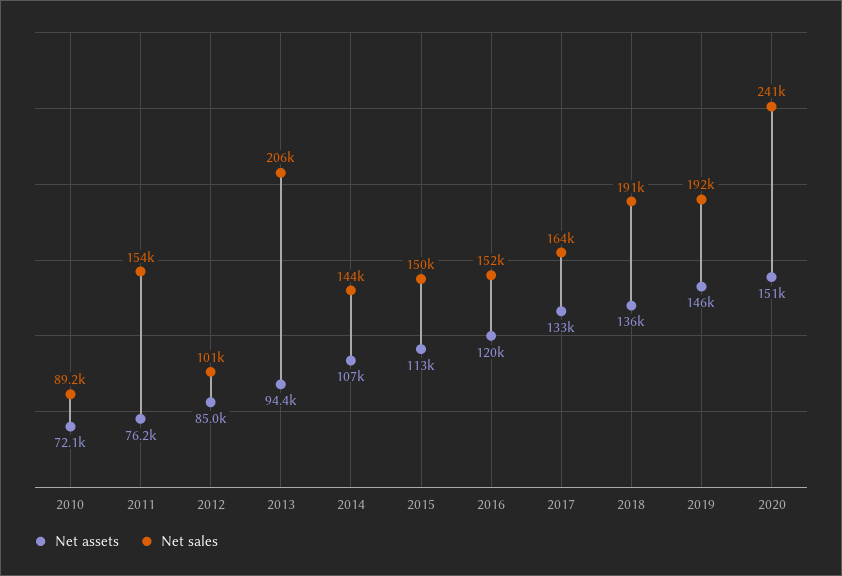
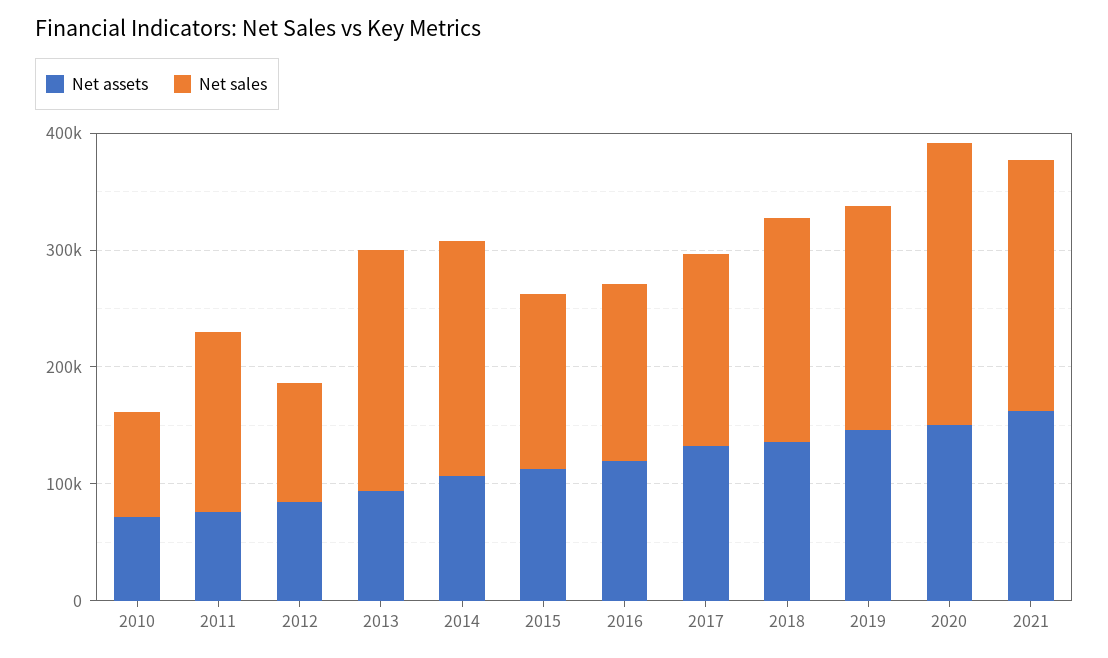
Net sales, 2014: 144000 -> 200000
Net assets, 2021: none -> 160000
Net sales, 2021: none -> 220000

